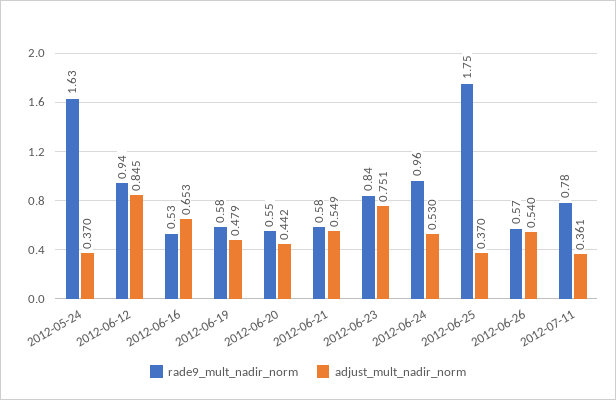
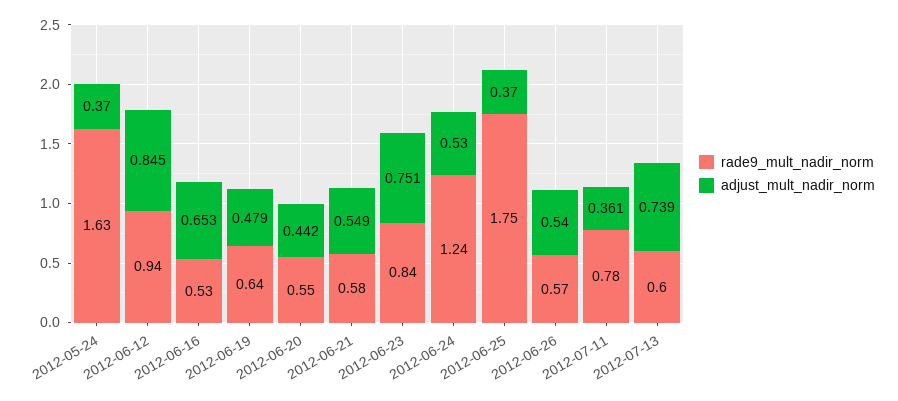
rade9_mult_nadir_norm, 2012-06-19: 0.58 -> 0.64
rade9_mult_nadir_norm, 2012-06-24: 0.96 -> 1.24
rade9_mult_nadir_norm, 2012-07-13: none -> 0.6
adjust_mult_nadir_norm, 2012-07-13: none -> 0.739

